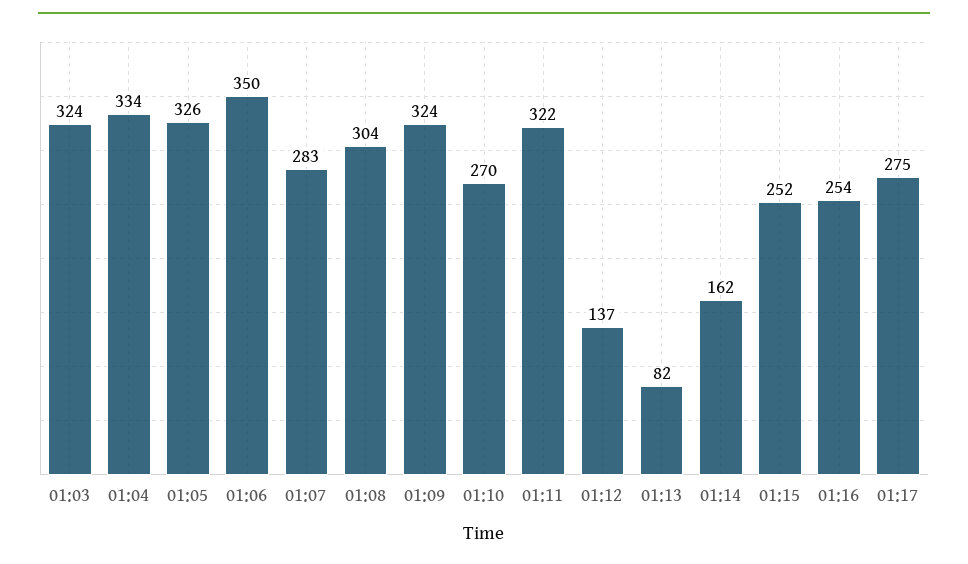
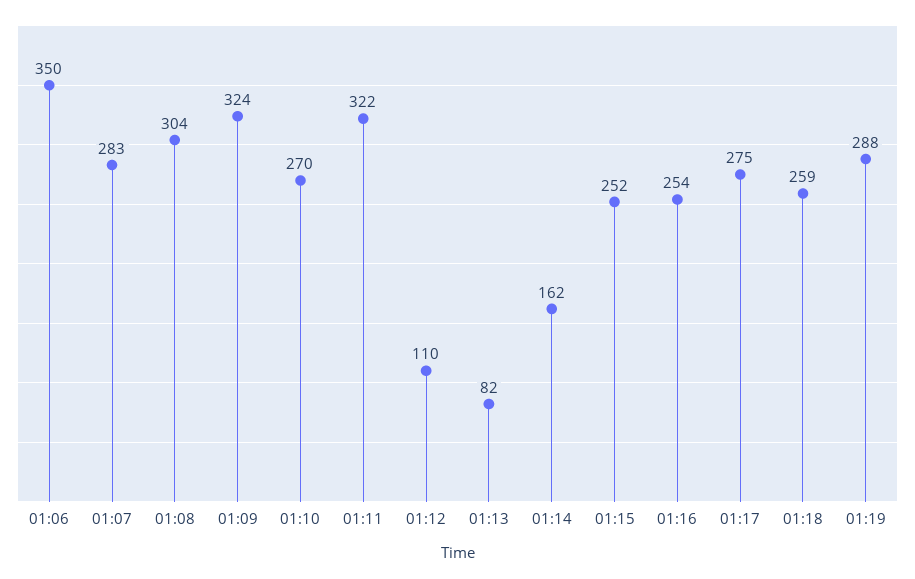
01:03: 324 -> none
01:04: 334 -> none
01:05: 326 -> none
01:12: 137 -> 110
01:18: none -> 259
01:19: none -> 288

